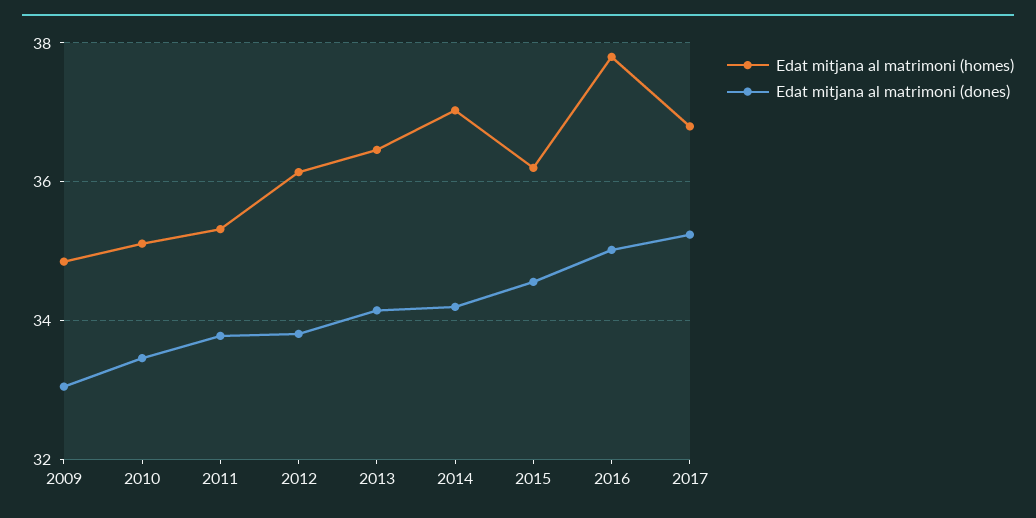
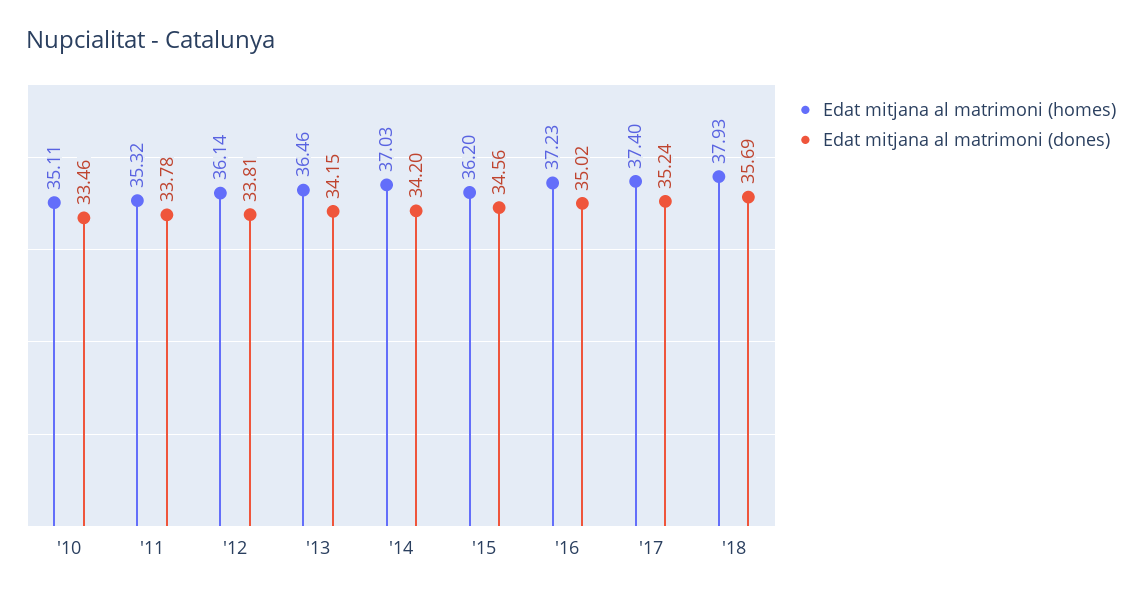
Edat mitjana al matrimoni (homes), 2009: 34.8 -> none
Edat mitjana al matrimoni (dones), 2009: 33 -> none
Edat mitjana al matrimoni (homes), 2016: 37.8 -> 37.23
Edat mitjana al matrimoni (homes), 2017: 36.8 -> 37.4
Edat mitjana al matrimoni (homes), '18: none -> 37.93
Edat mitjana al matrimoni (dones), '18: none -> 35.69

